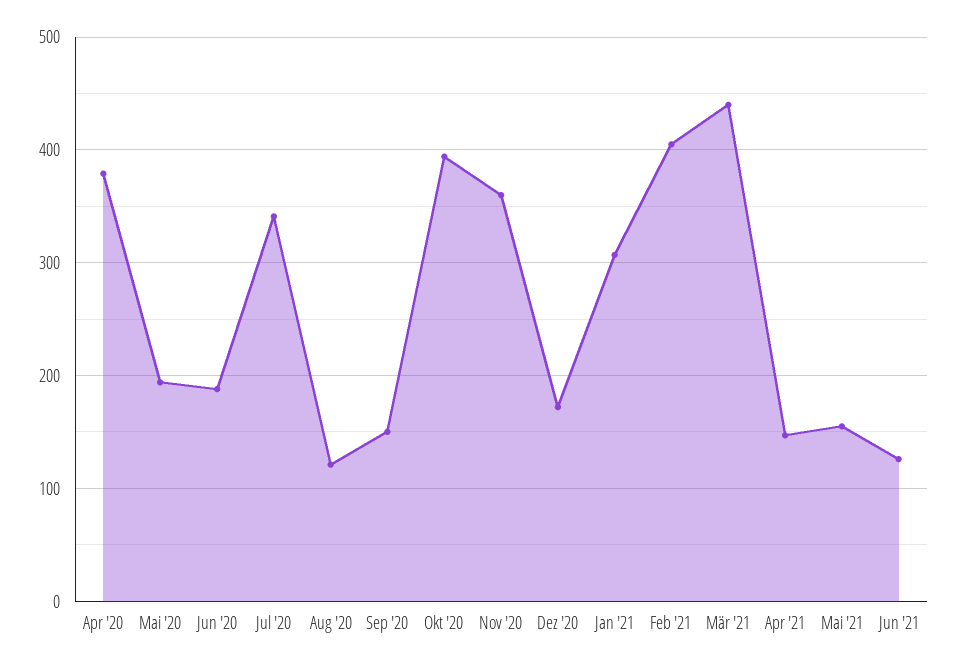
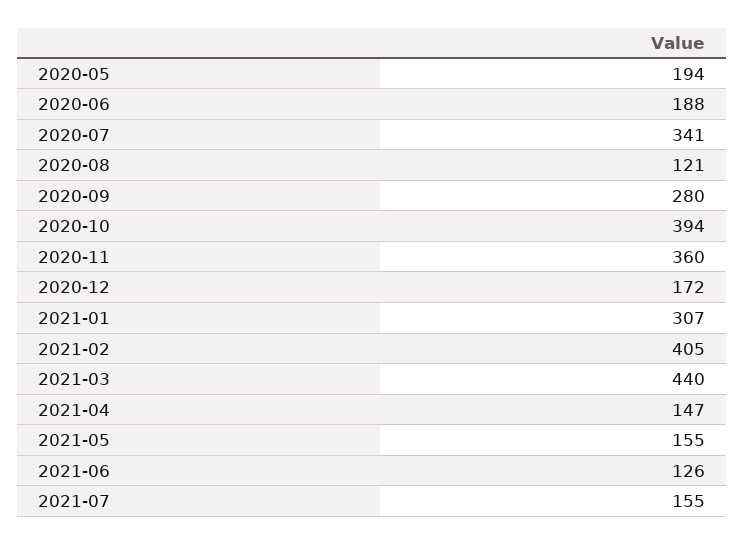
Apr '20: 380 -> none
Sep '20: 150 -> 280
2021-07: none -> 155

